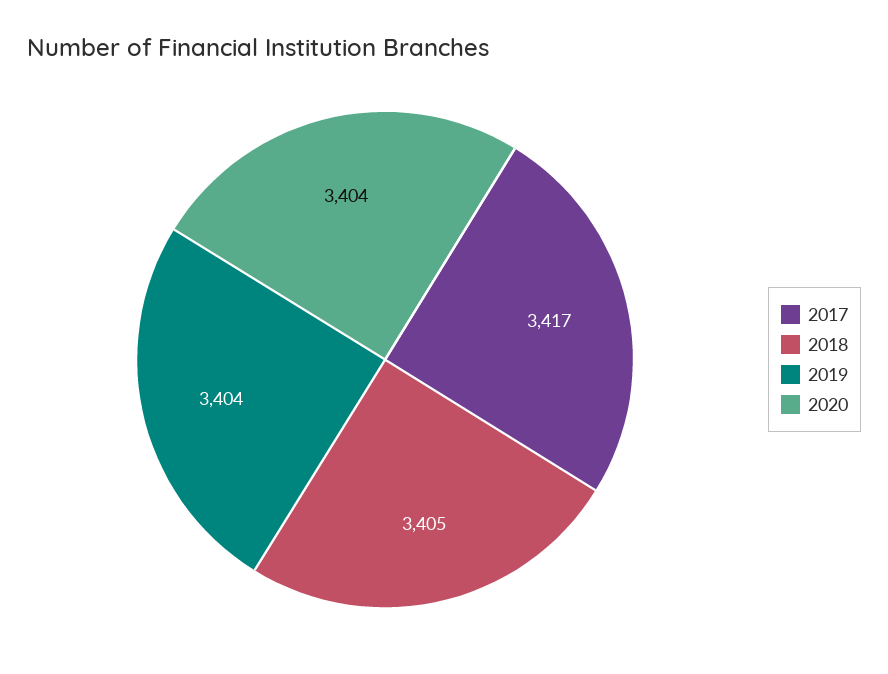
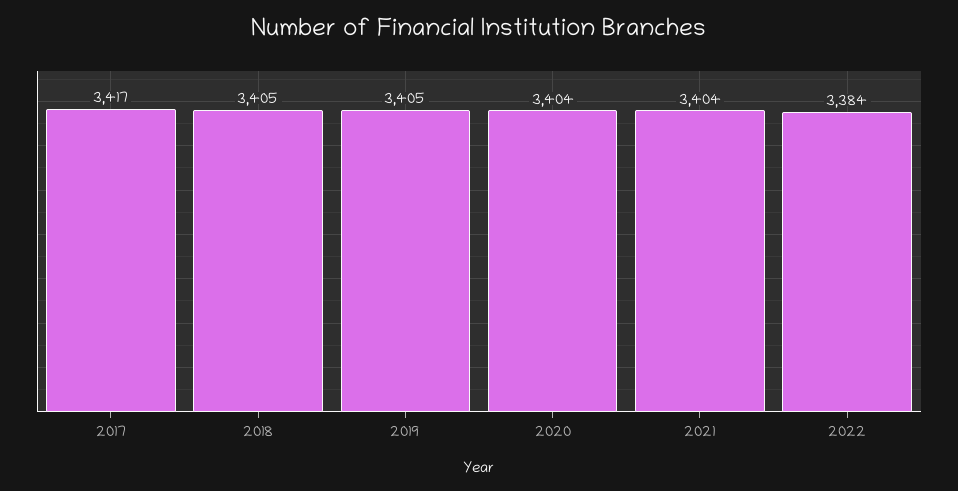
2019: 3404 -> 3405
2021: none -> 3404
2022: none -> 3384

